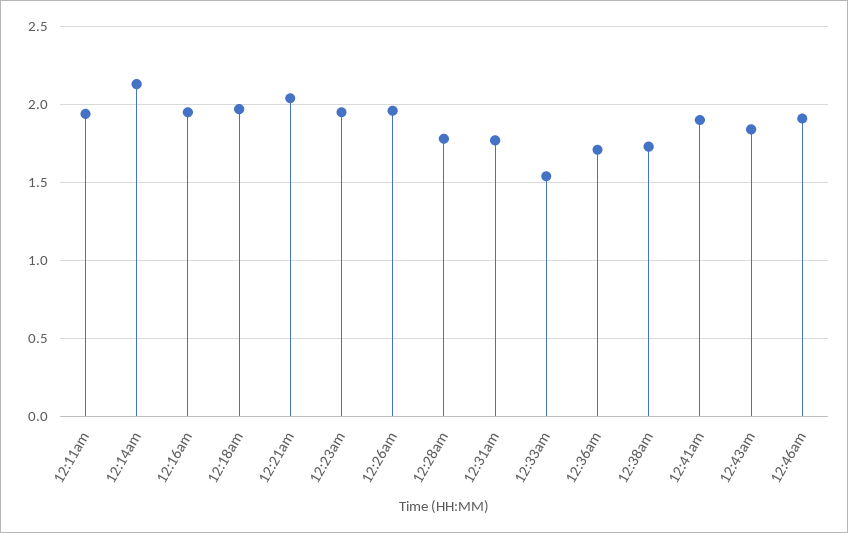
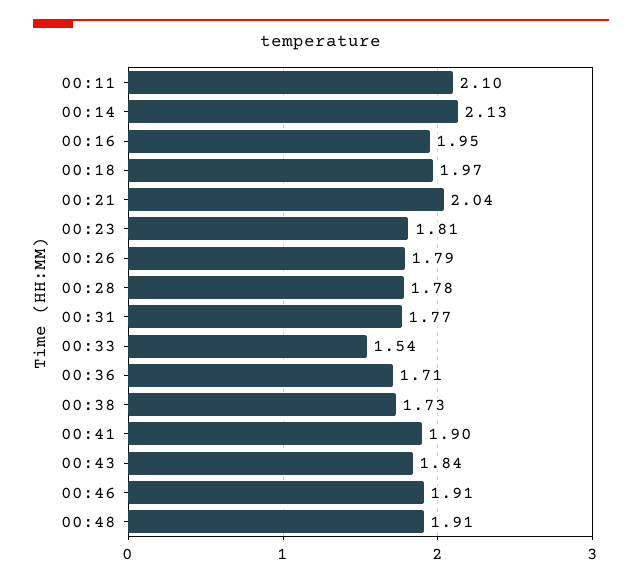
12:11am: 1.95 -> 2.1
12:23am: 1.95 -> 1.81
12:26am: 1.95 -> 1.79
00:48: none -> 1.91

